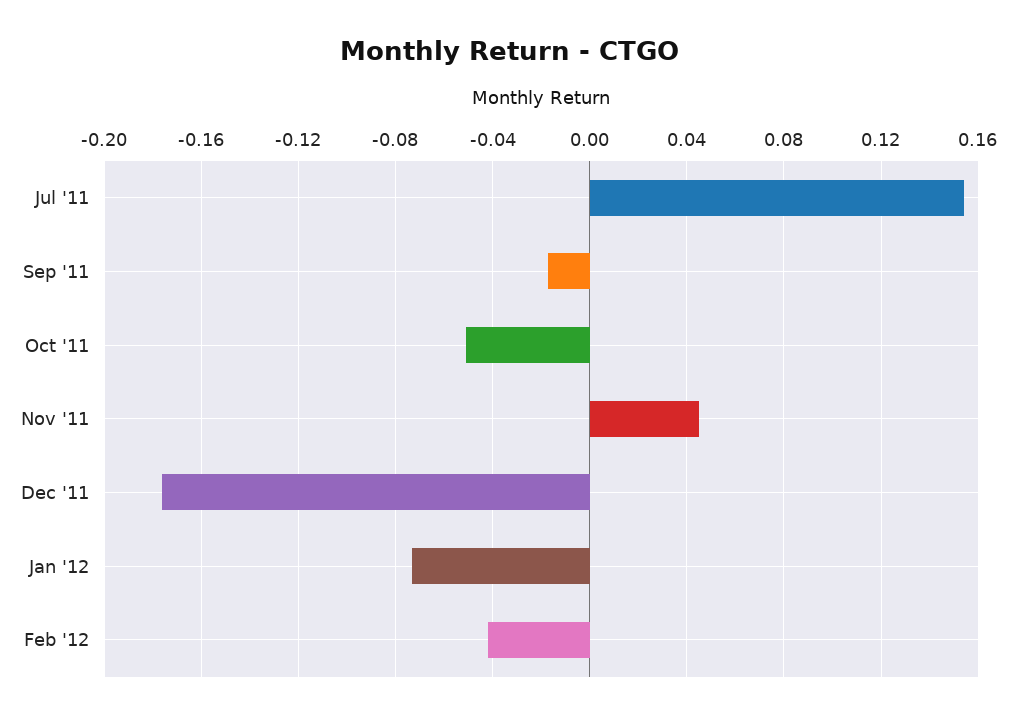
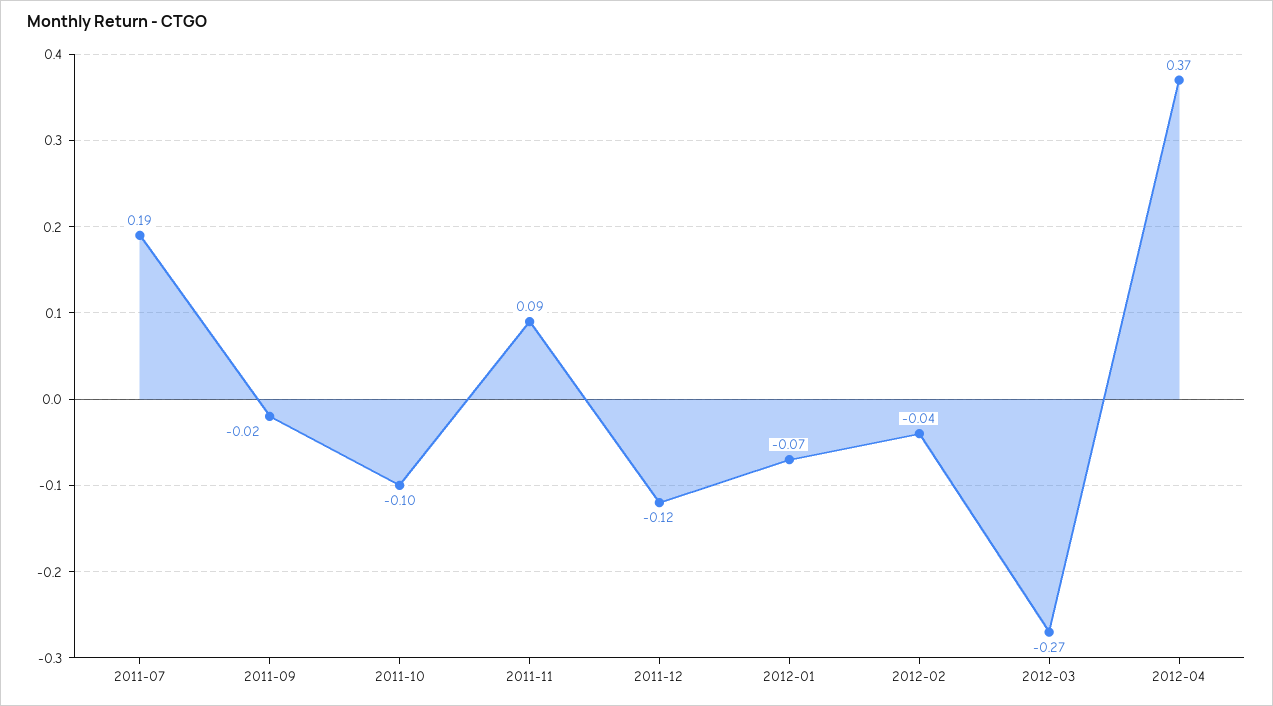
Jul '11: 0.155 -> 0.19
Oct '11: -0.05 -> -0.1
Nov '11: 0.045 -> 0.09
Dec '11: -0.175 -> -0.12
2012-03: none -> -0.27
2012-04: none -> 0.37

